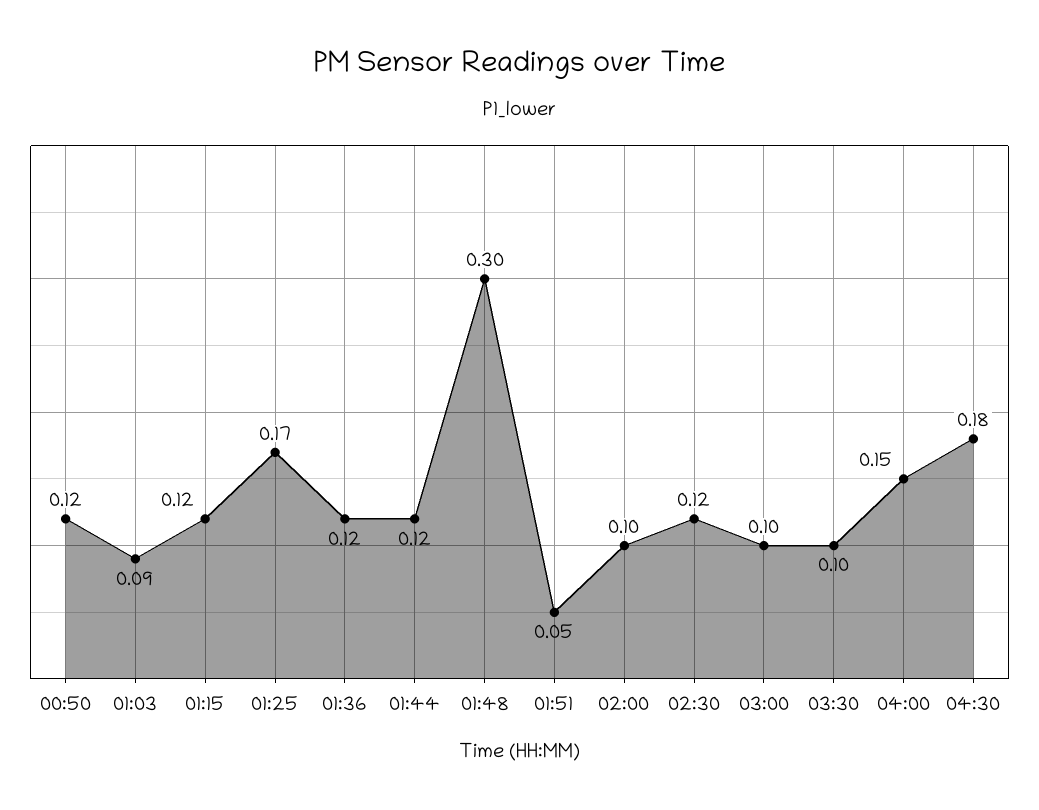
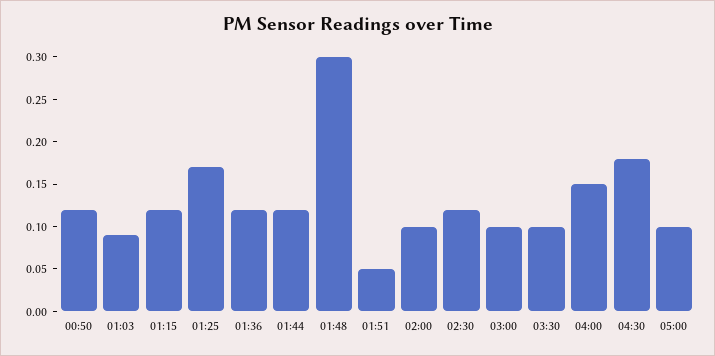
05:00: none -> 0.1

